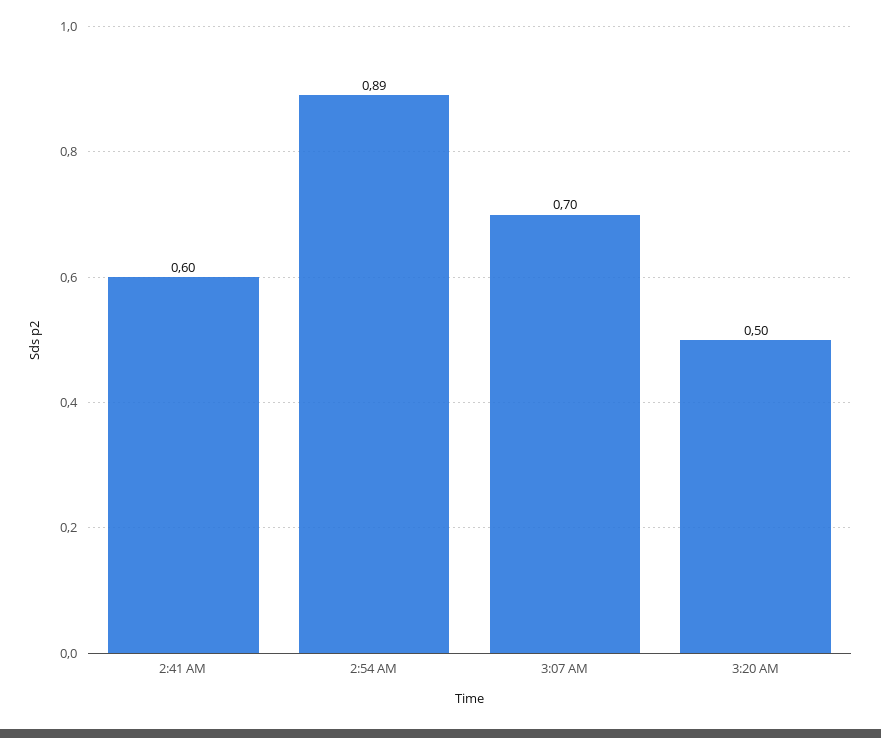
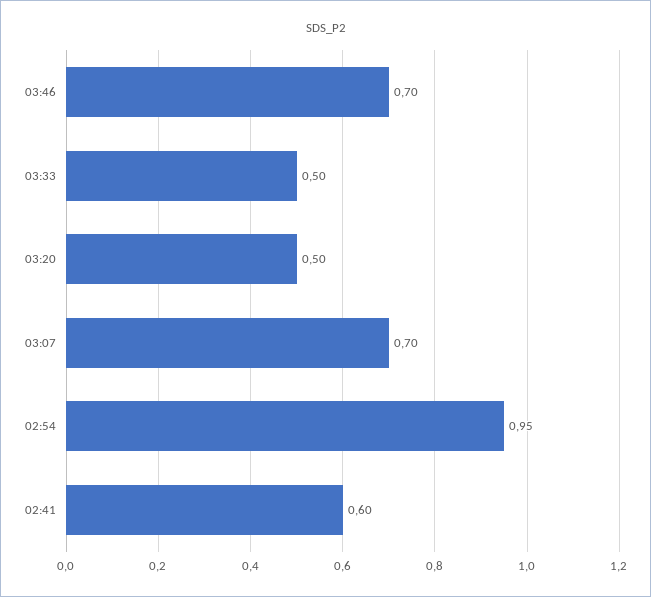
2:54 AM: 0.89 -> 0.95
03:46: none -> 0.7
03:33: none -> 0.5

